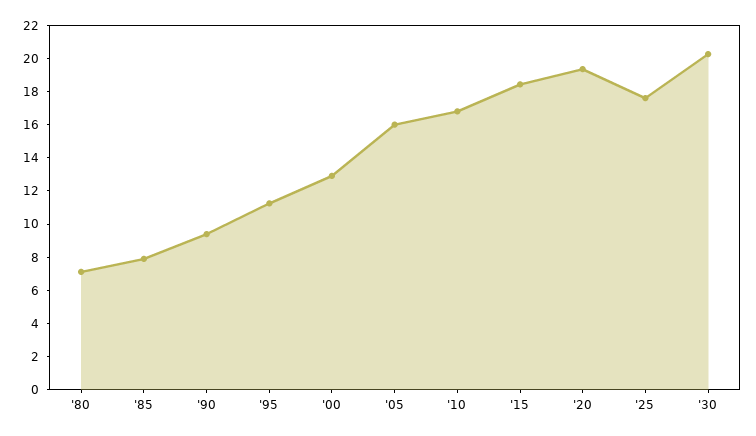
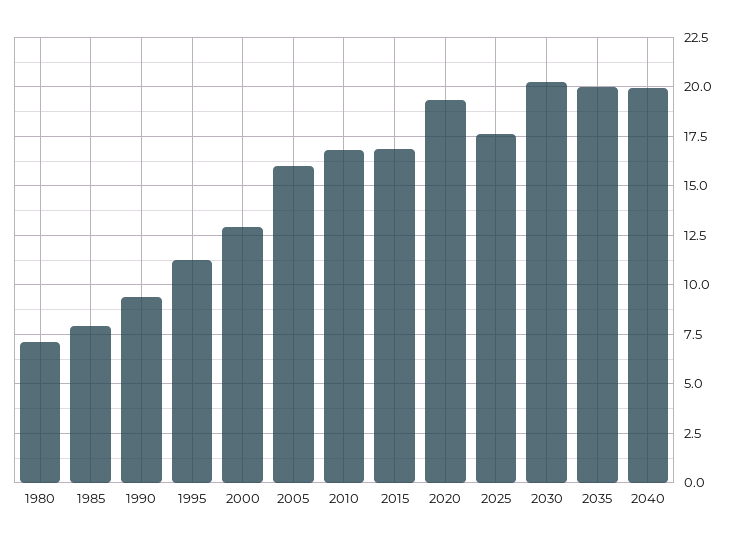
'15: 18.5 -> 17
2035: none -> 20
2040: none -> 20

